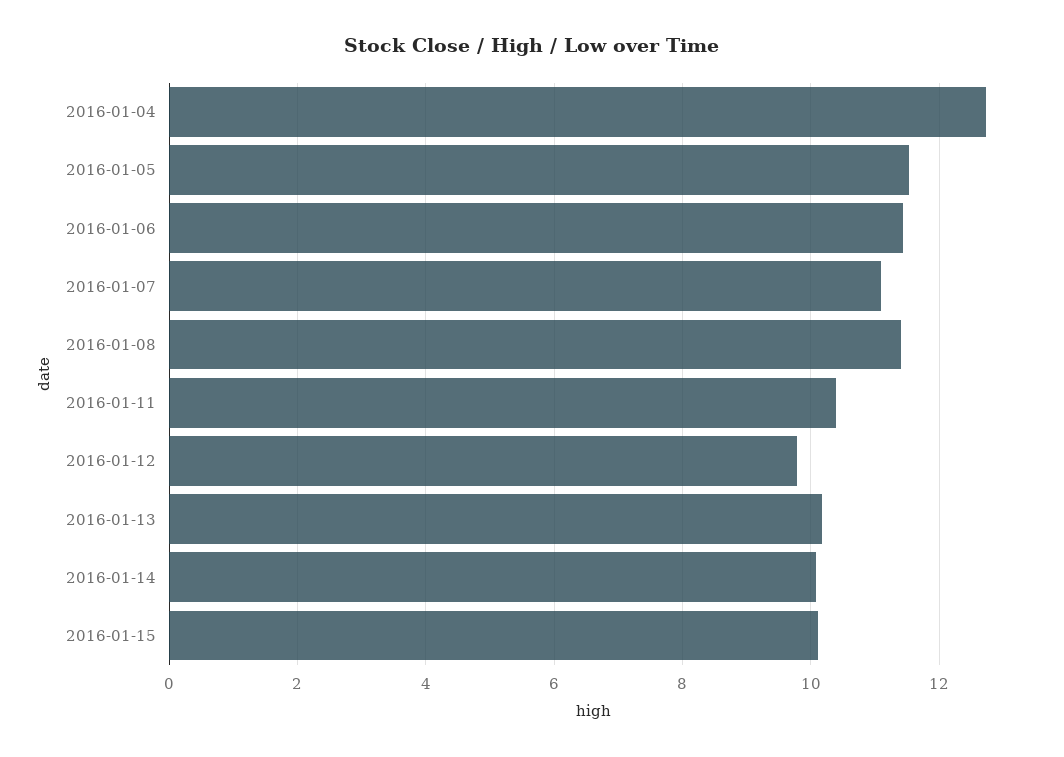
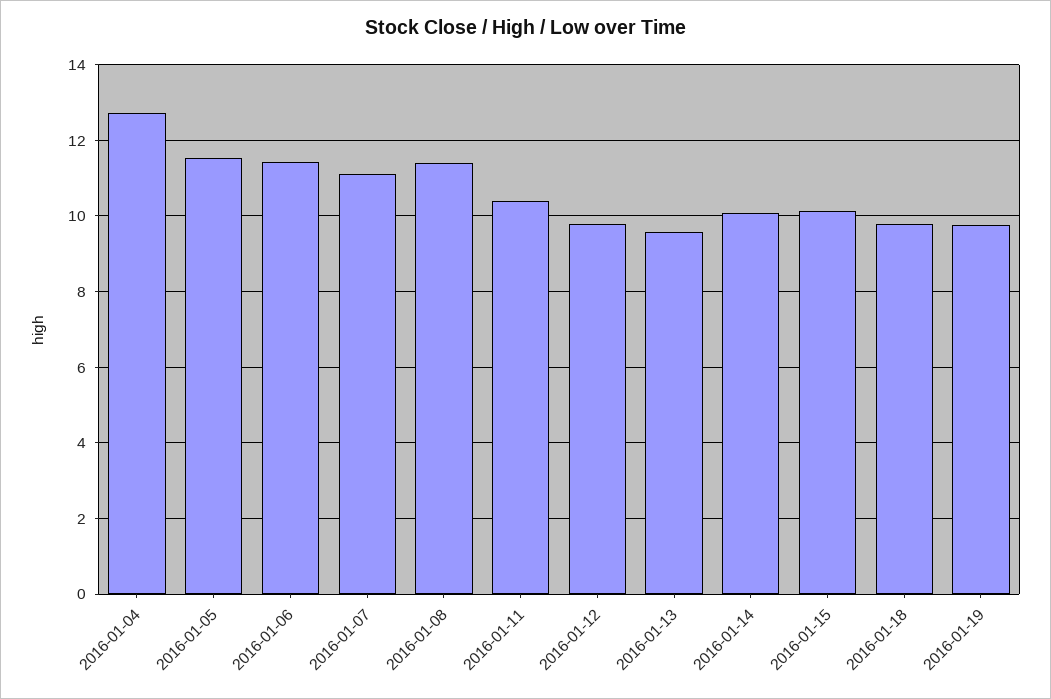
2016-01-13: 10.2 -> 9.6
2016-01-18: none -> 9.8
2016-01-19: none -> 9.8

